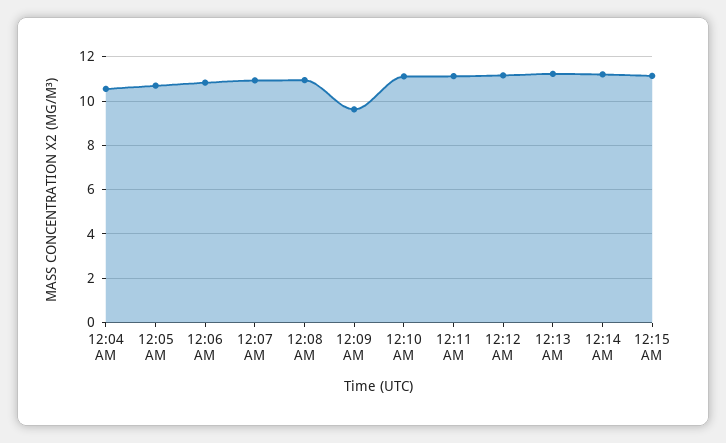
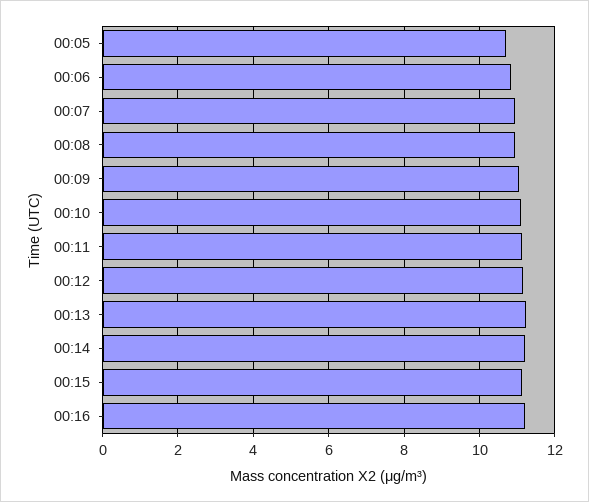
12:04 AM: 10.5 -> none
12:09 AM: 9.5 -> 11
00:16: none -> 11.2

